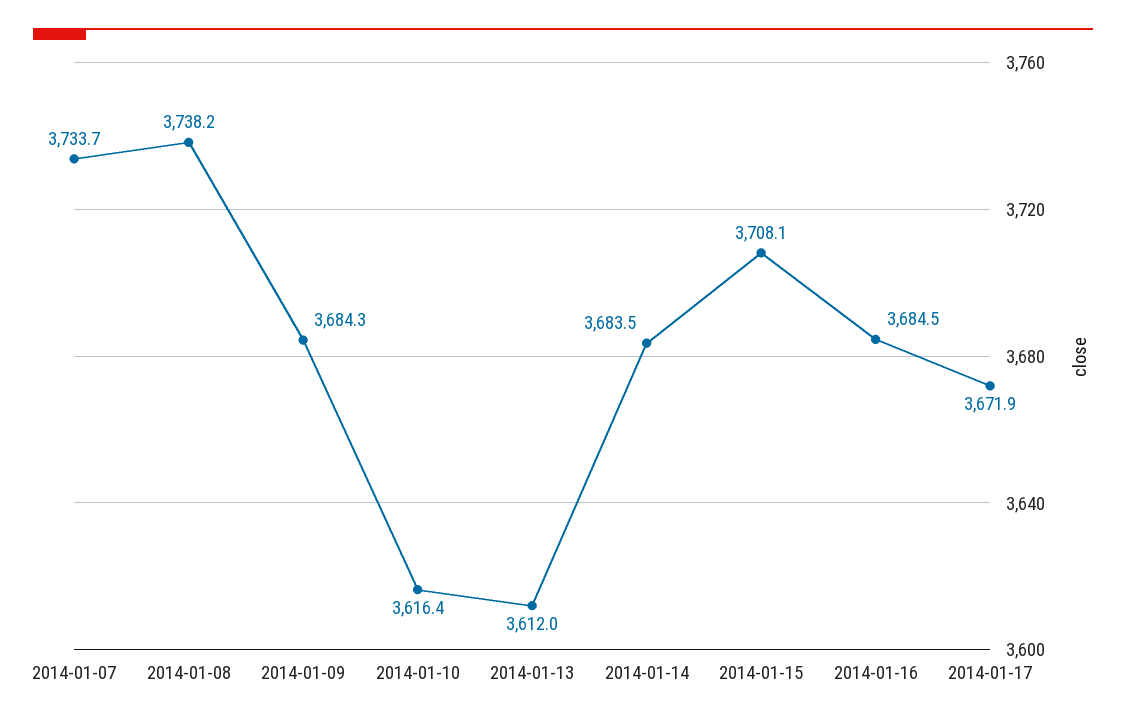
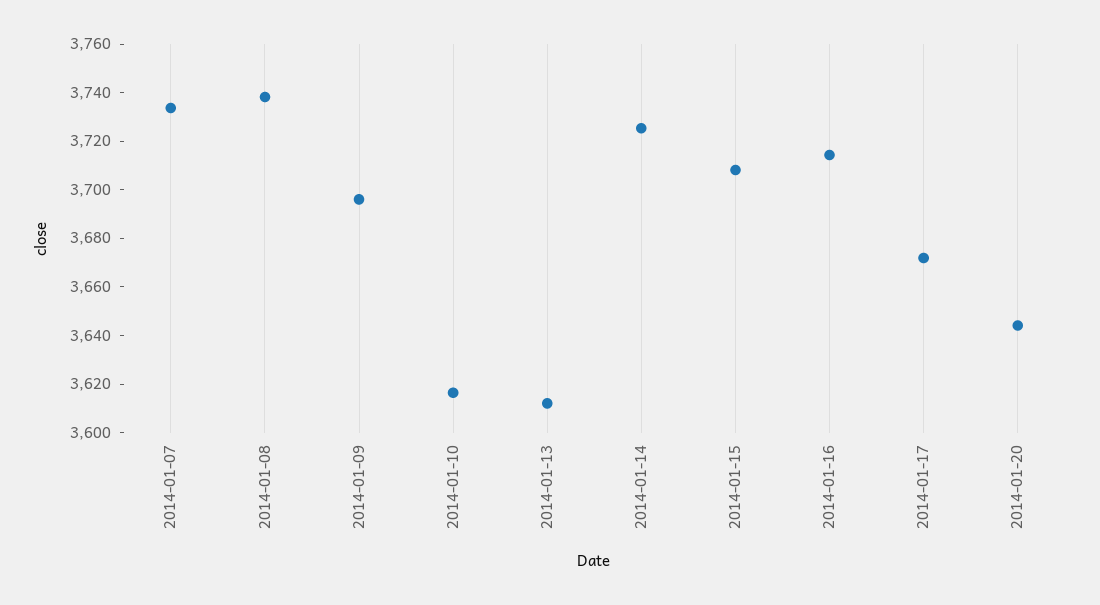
2014-01-09: 3684.3 -> 3695
2014-01-14: 3683.5 -> 3725
2014-01-16: 3684.5 -> 3715
2014-01-20: none -> 3645

